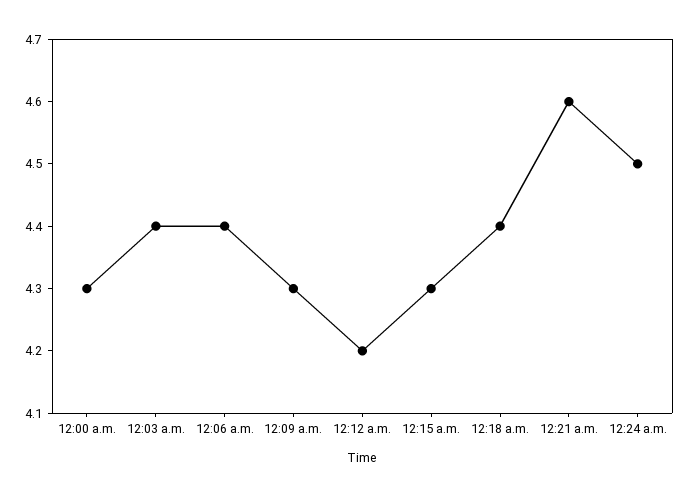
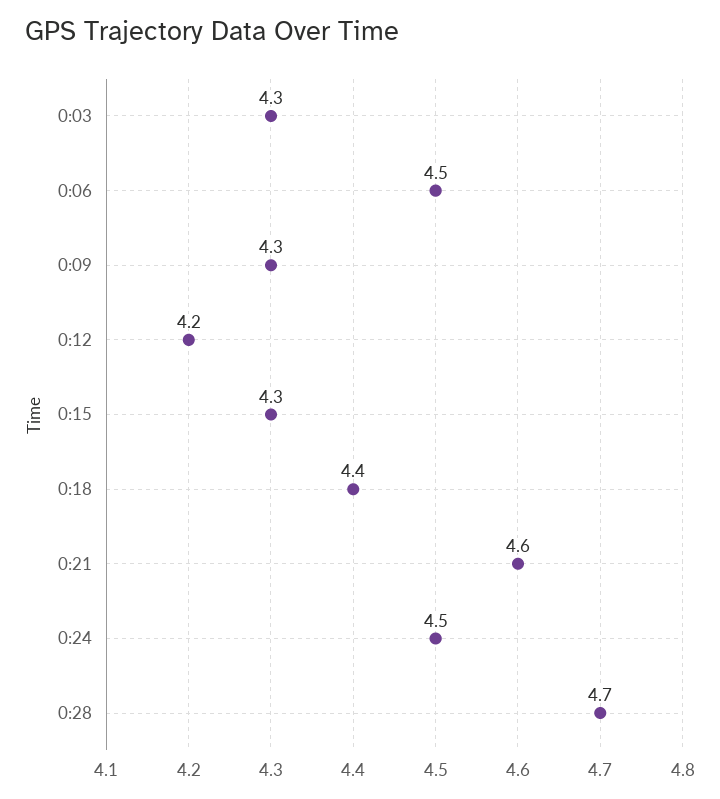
12:00 a.m.: 4.3 -> none
12:03 a.m.: 4.4 -> 4.3
12:06 a.m.: 4.4 -> 4.5
0:28: none -> 4.7

